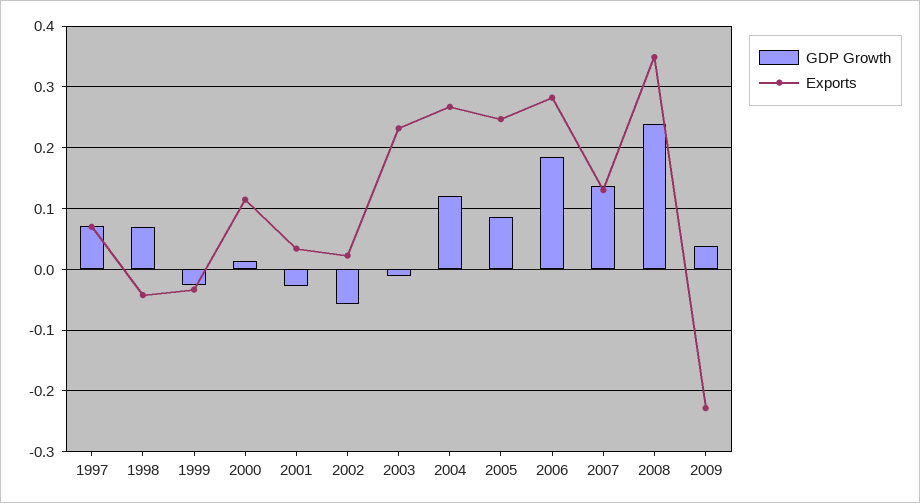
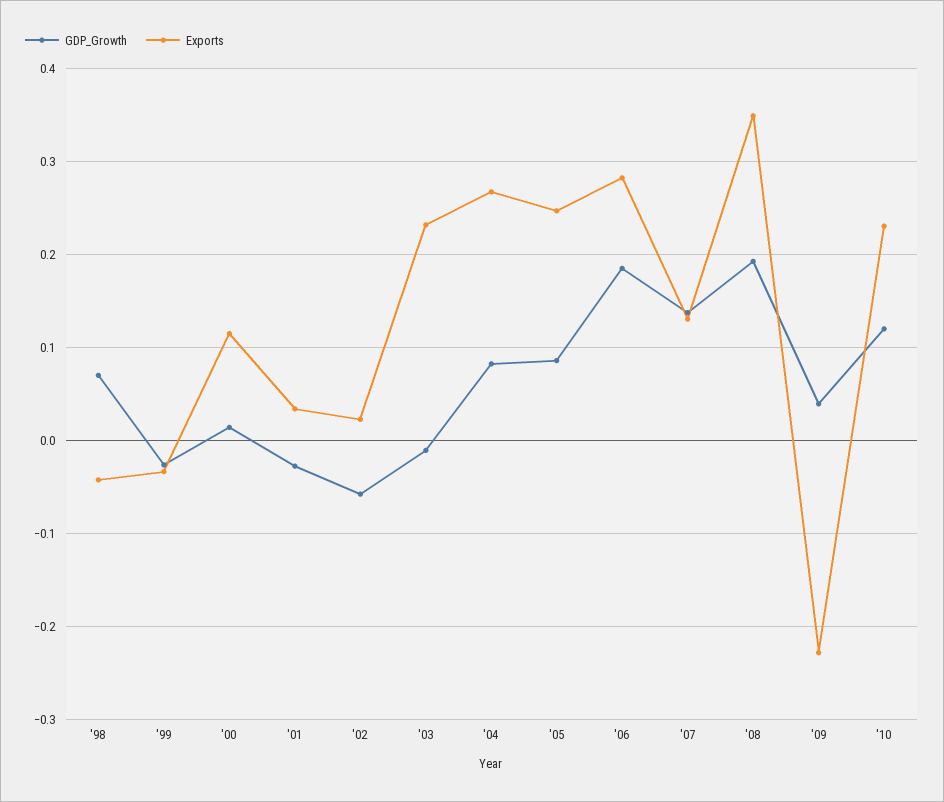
GDP Growth, 1997: 0.07 -> none
Exports, 1997: 0.07 -> none
GDP Growth, 2004: 0.12 -> 0.08
GDP Growth, 2008: 0.24 -> 0.19
GDP Growth, '10: none -> 0.12
Exports, '10: none -> 0.23

